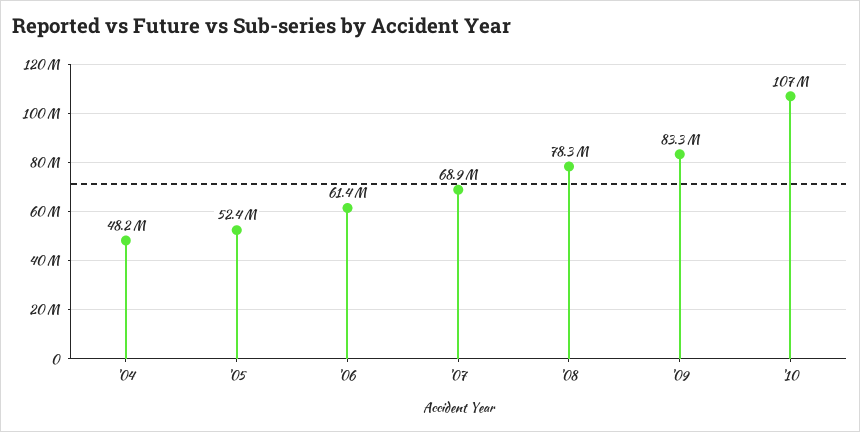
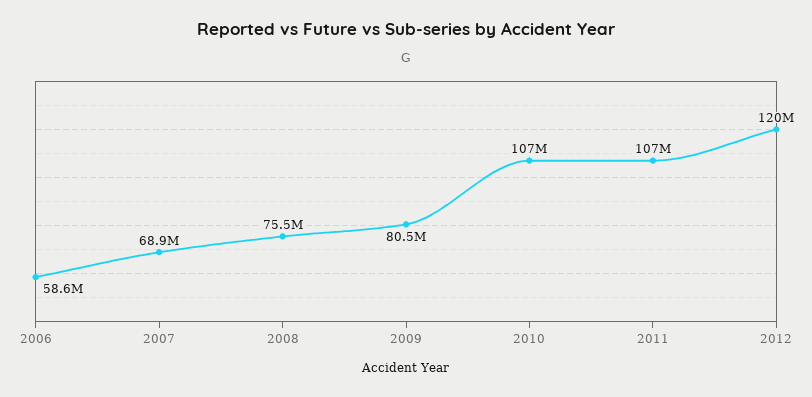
'04: 48200000 -> none
'05: 52400000 -> none
'06: 61400000 -> 58600000
'08: 78300000 -> 75500000
'09: 83300000 -> 80500000
2011: none -> 107000000
2012: none -> 120000000

